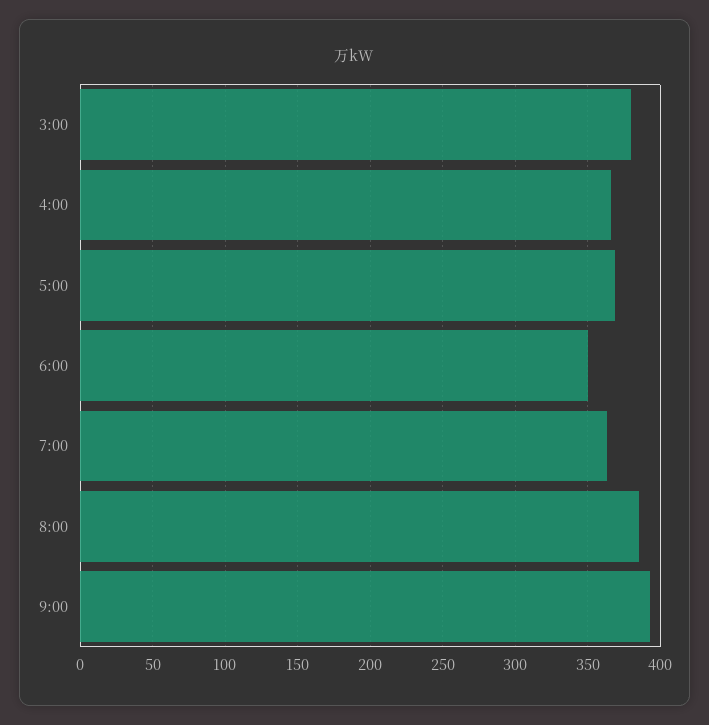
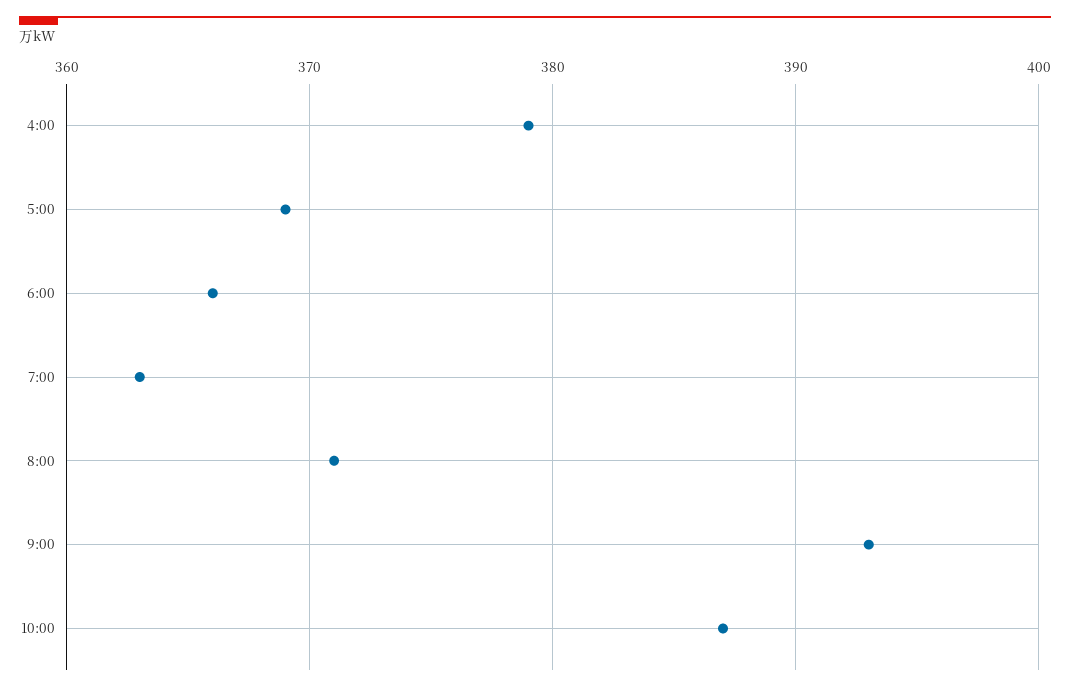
3:00: 380 -> none
4:00: 365 -> 379
6:00: 350 -> 366
8:00: 385 -> 371
10:00: none -> 387

